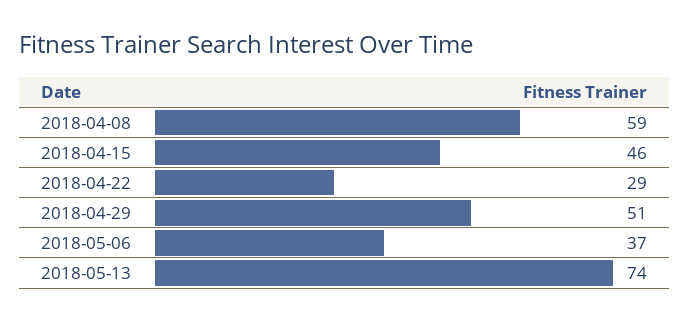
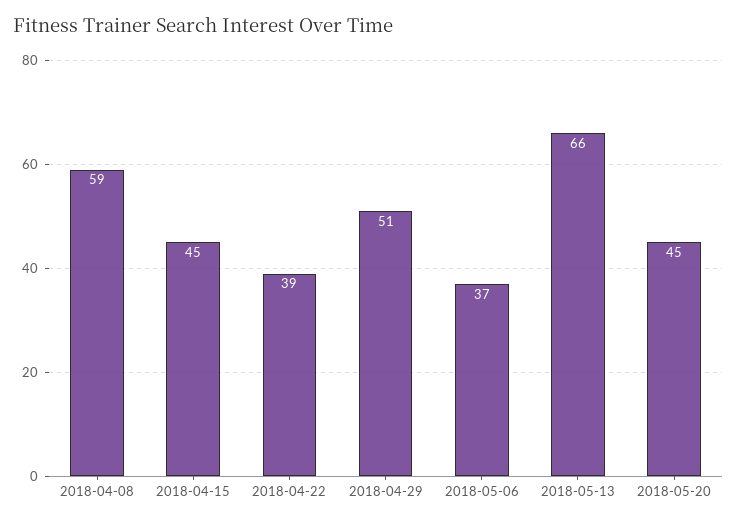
2018-04-15: 46 -> 45
2018-04-22: 29 -> 39
2018-05-13: 74 -> 66
2018-05-20: none -> 45

